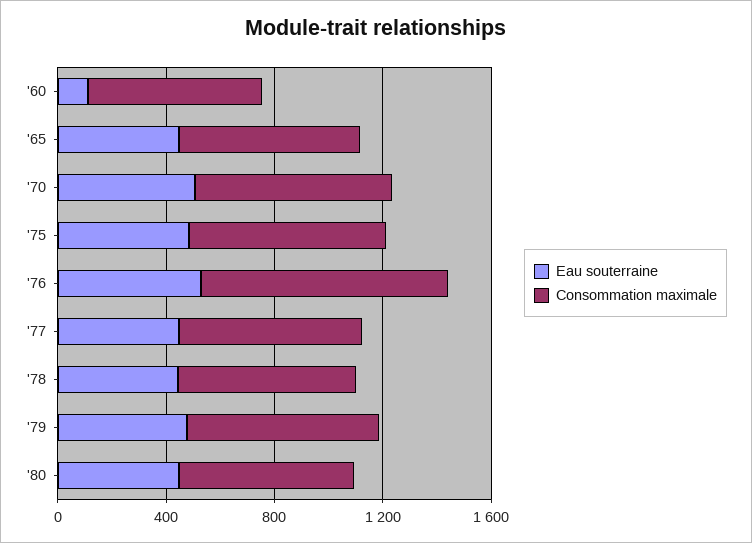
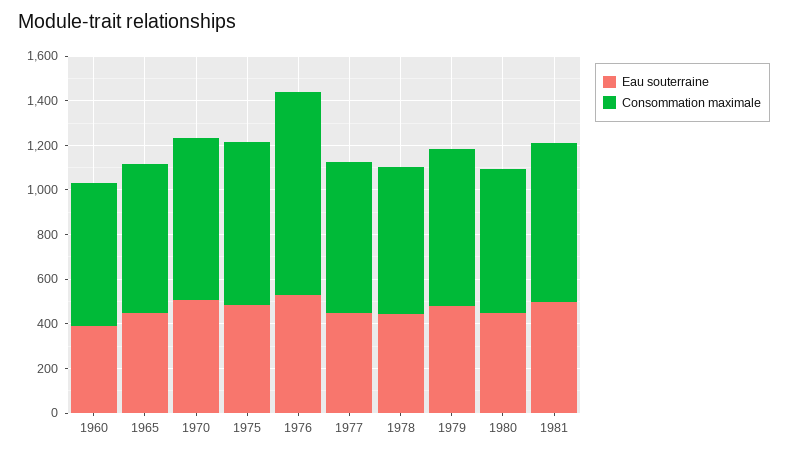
Eau souterraine, '60: 100 -> 400
Eau souterraine, 1981: none -> 500
Consommation maximale, 1981: none -> 700

